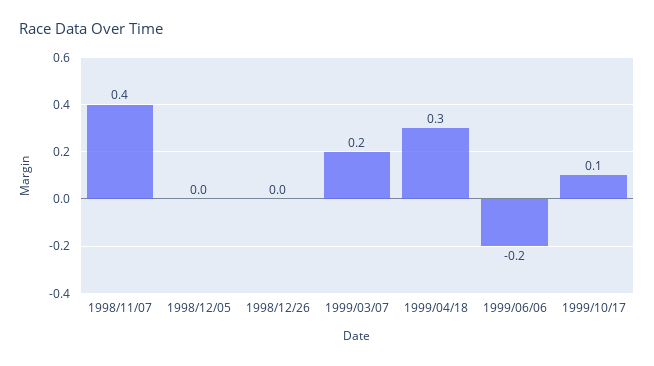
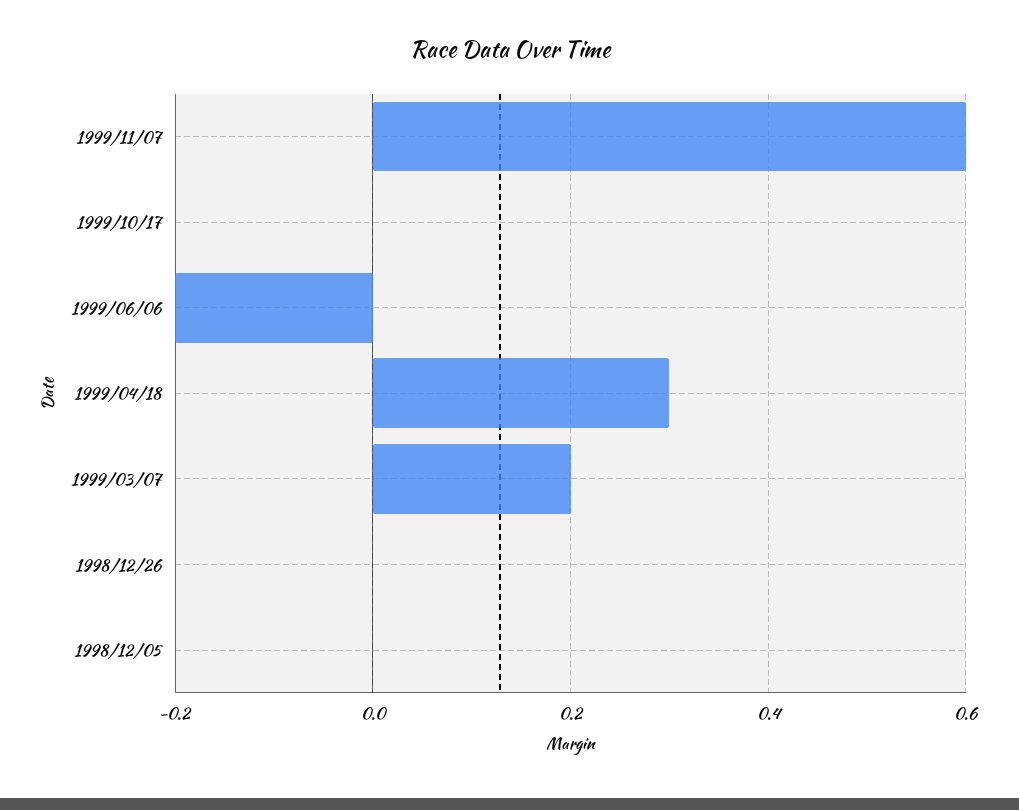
1998/11/07: 0.4 -> none
1999/10/17: 0.1 -> 0
1999/11/07: none -> 0.6

